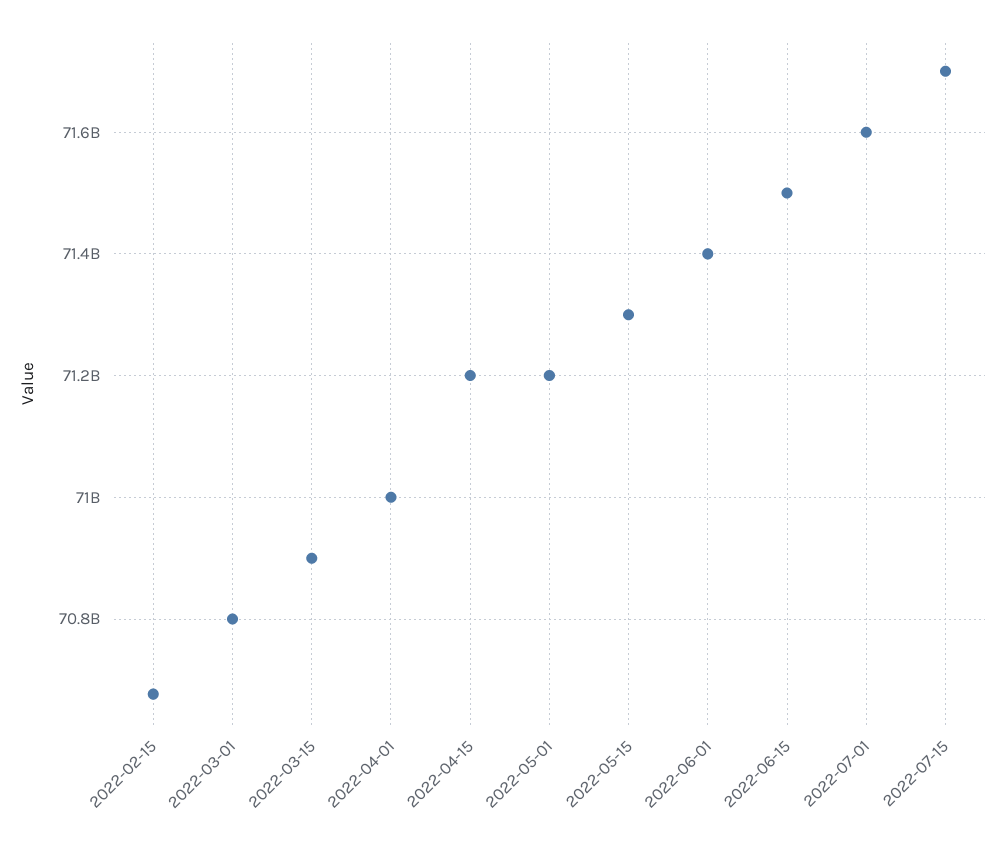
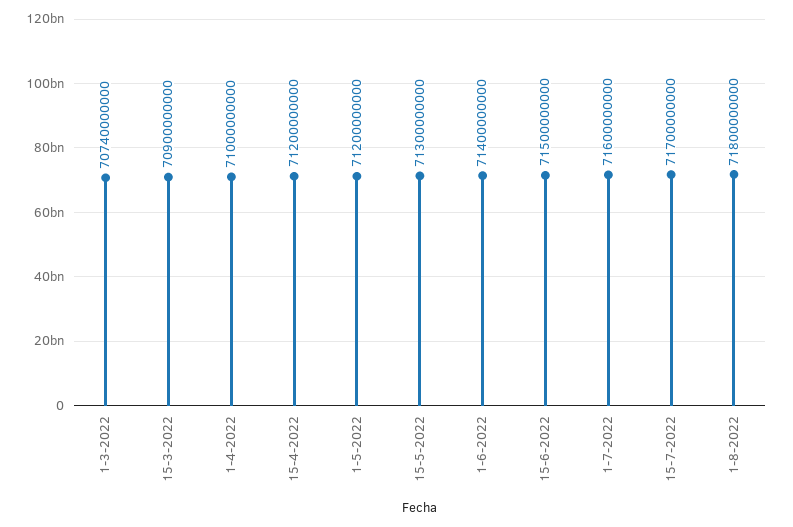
2022-02-15: 70680000000 -> none
2022-03-01: 70800000000 -> 70740000000
1-8-2022: none -> 71800000000

